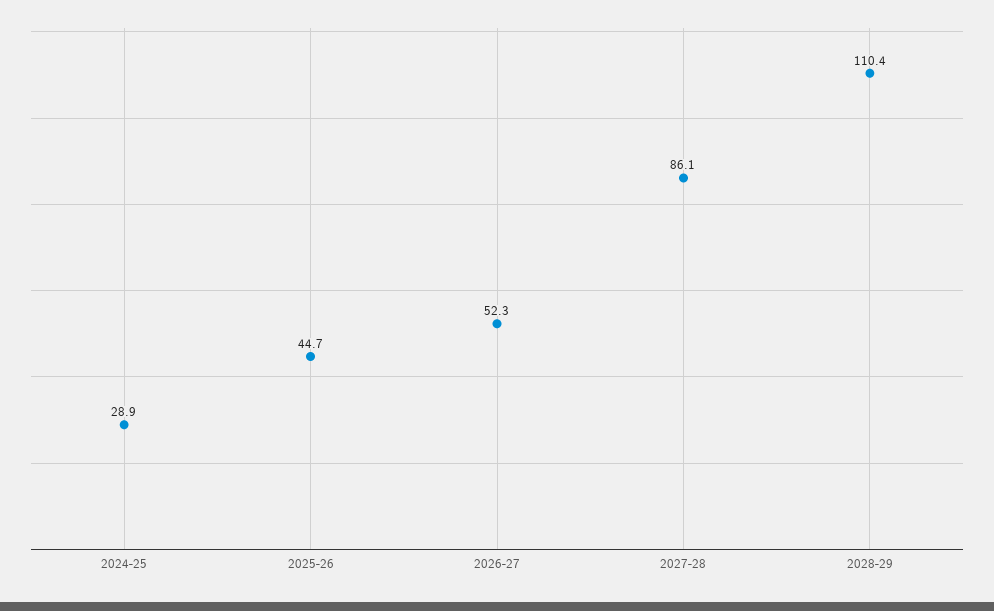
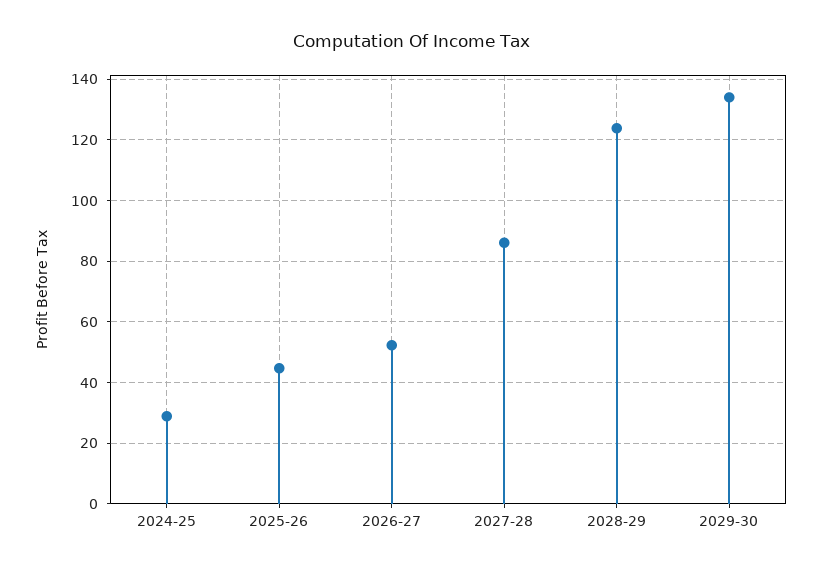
2028-29: 110.4 -> 124
2029-30: none -> 134

